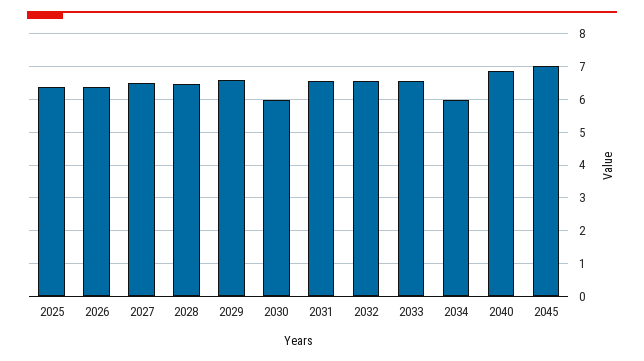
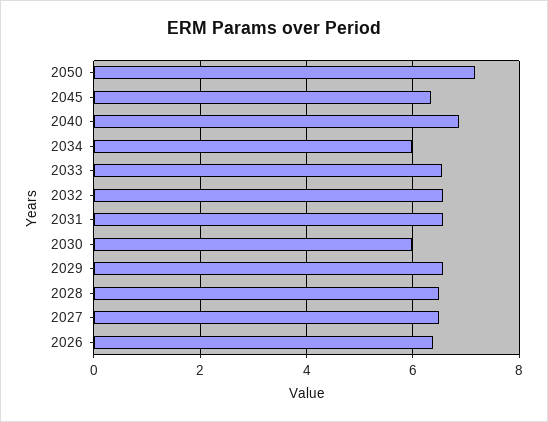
2025: 6.4 -> none
2045: 7 -> 6.4
2050: none -> 7.2

